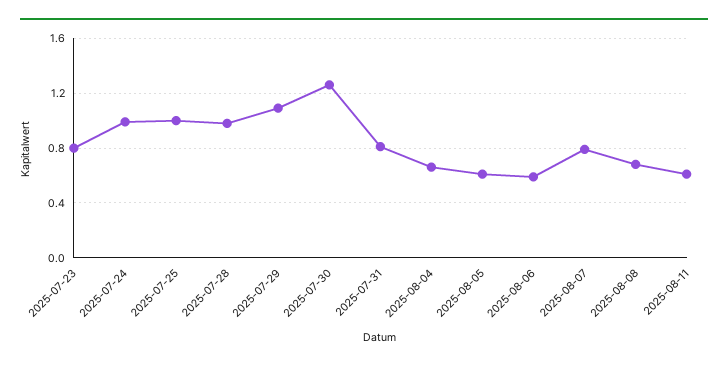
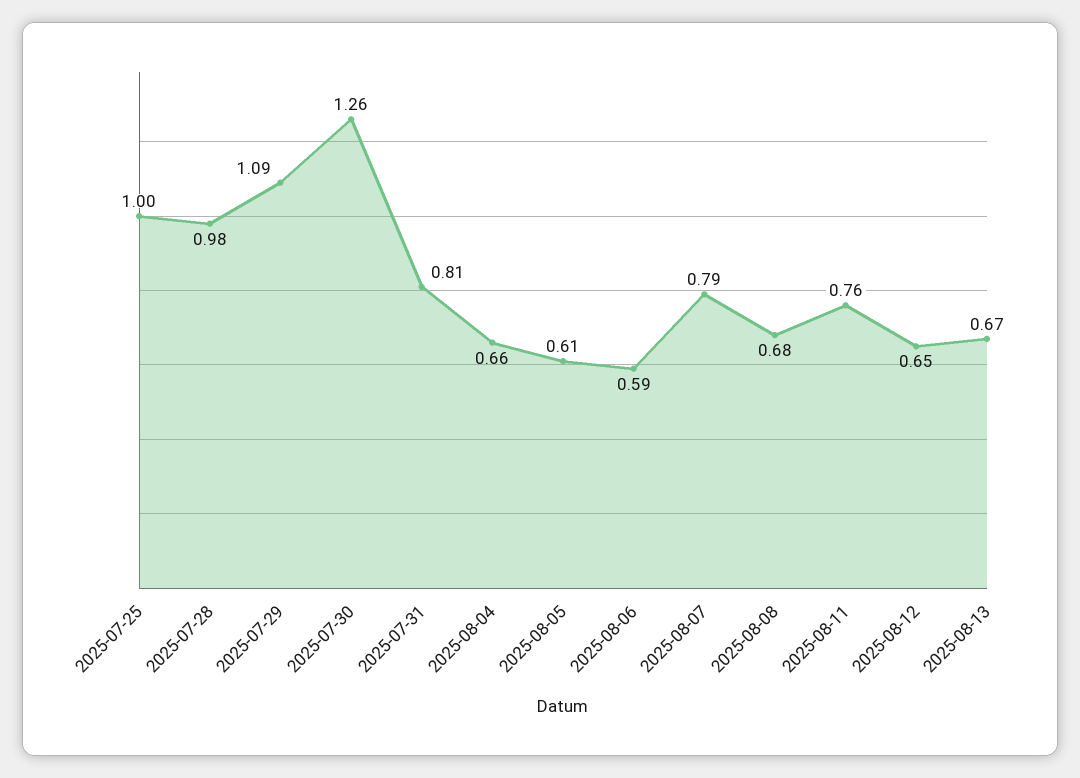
2025-07-23: 0.8 -> none
2025-07-24: 1 -> none
2025-08-11: 0.6 -> 0.76
2025-08-12: none -> 0.65
2025-08-13: none -> 0.67

